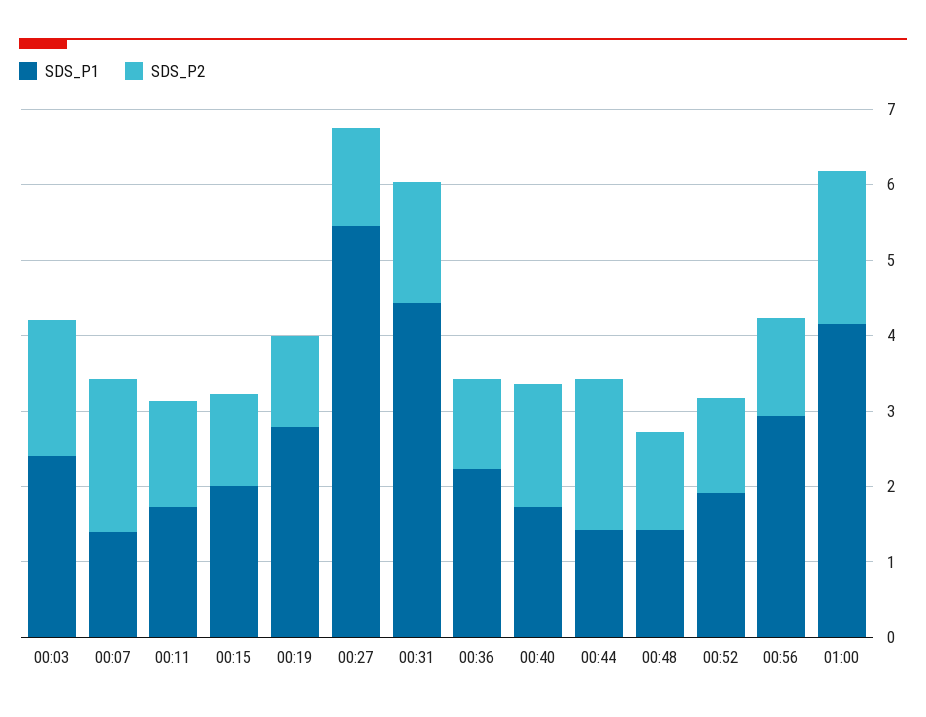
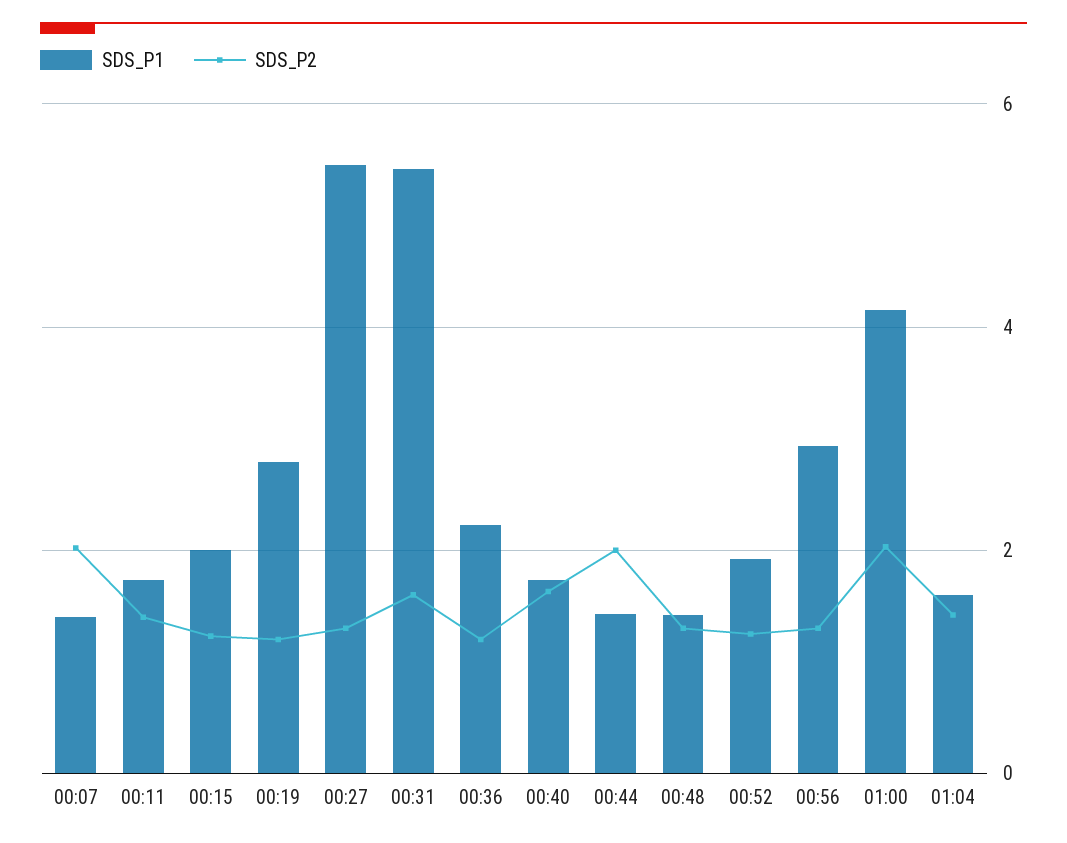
SDS_P1, 00:03: 2.4 -> none
SDS_P2, 00:03: 1.8 -> none
SDS_P1, 00:31: 4.4 -> 5.4
SDS_P1, 01:04: none -> 1.6
SDS_P2, 01:04: none -> 1.4

